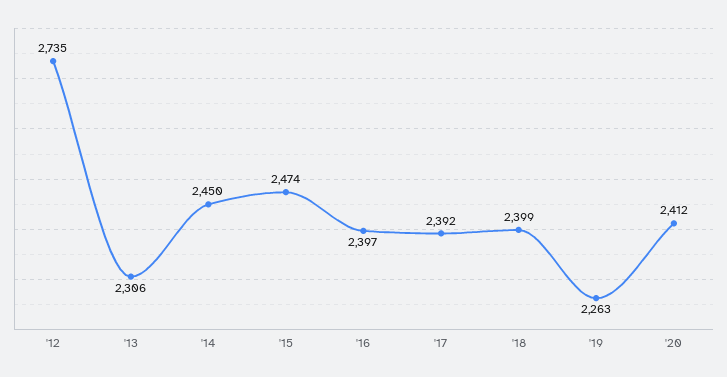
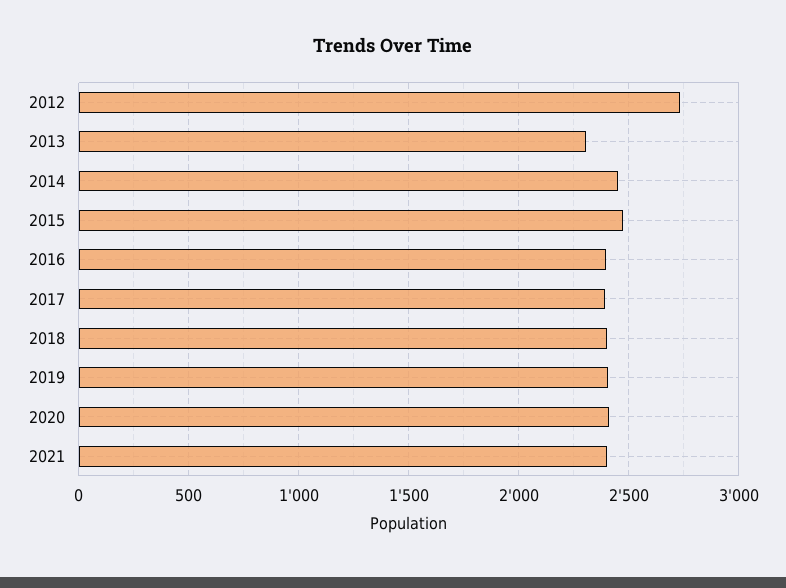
'19: 2263 -> 2400
2021: none -> 2400

